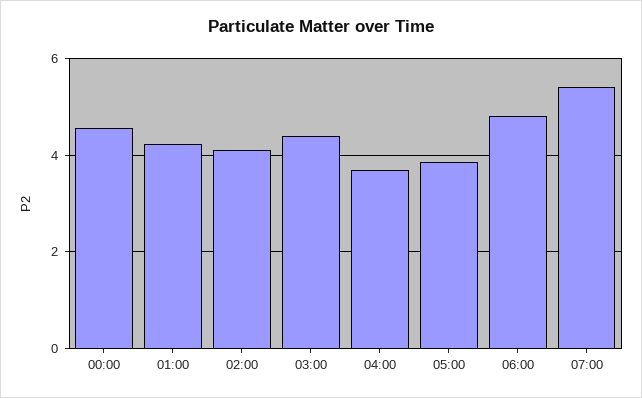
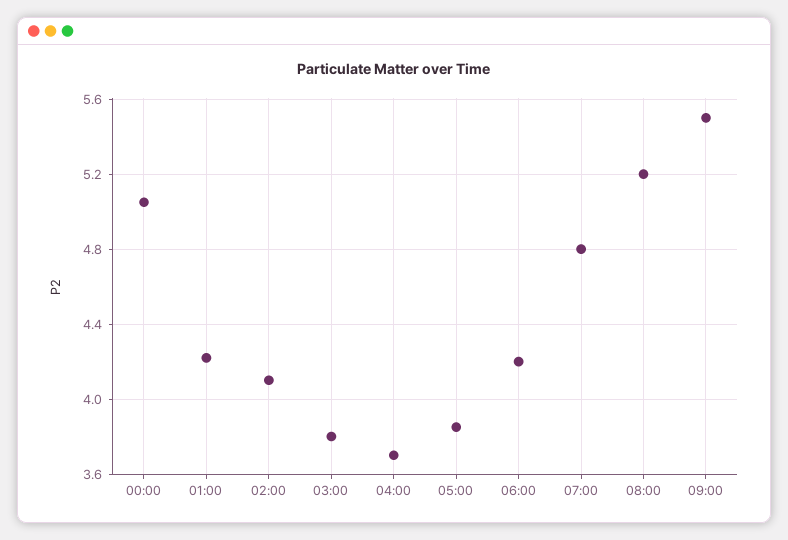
00:00: 4.6 -> 5.05
03:00: 4.4 -> 3.8
06:00: 4.8 -> 4.2
07:00: 5.4 -> 4.8
08:00: none -> 5.2
09:00: none -> 5.5

